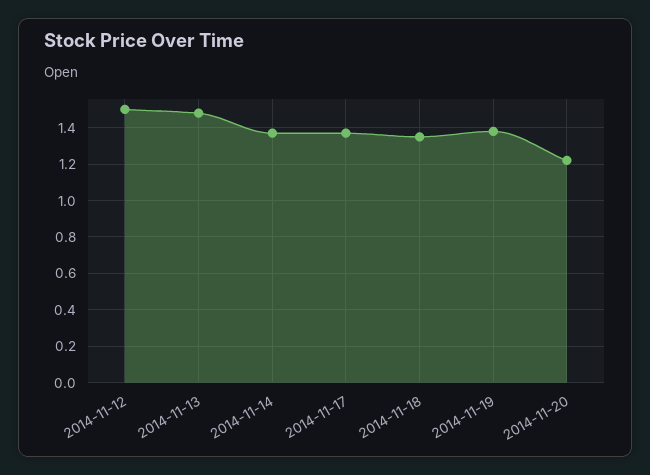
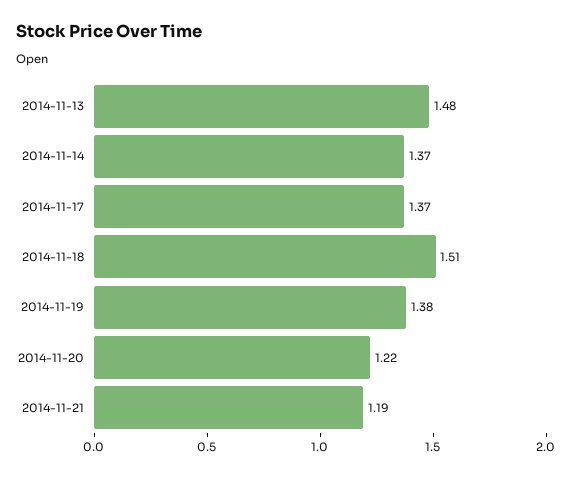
2014-11-12: 1.5 -> none
2014-11-18: 1.35 -> 1.51
2014-11-21: none -> 1.19

